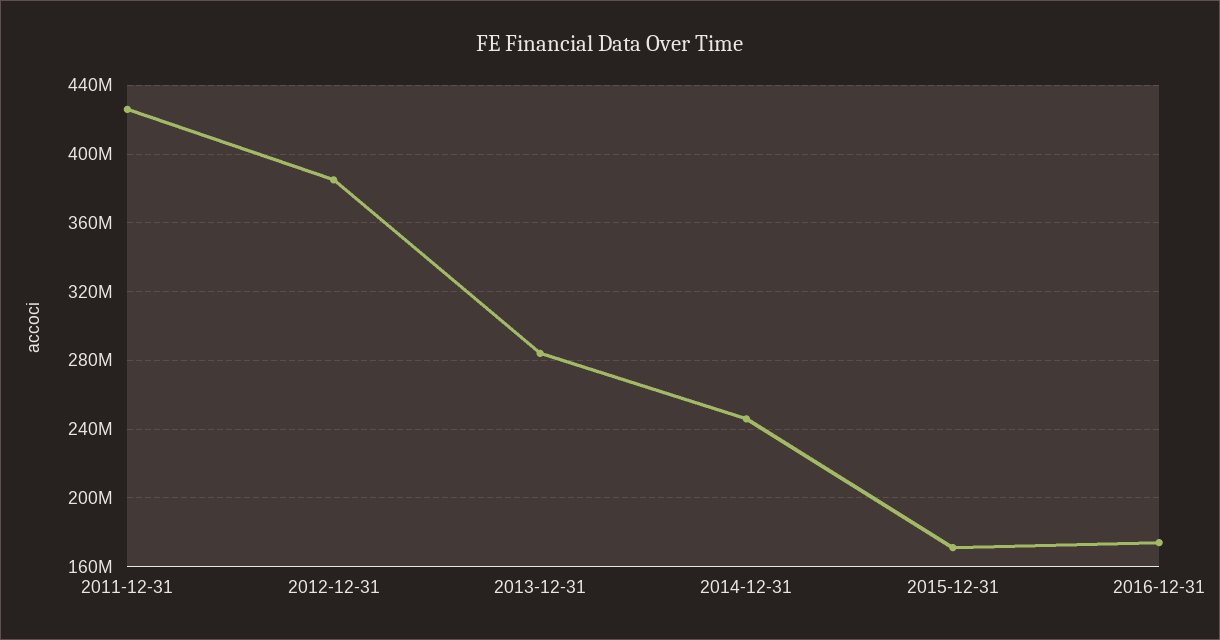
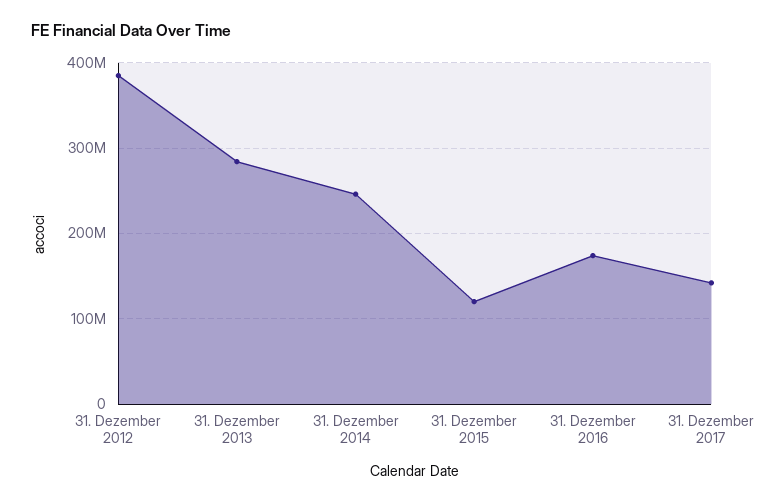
2011-12-31: 425000000 -> none
2015-12-31: 170000000 -> 120000000
31. Dezember 2017: none -> 140000000

